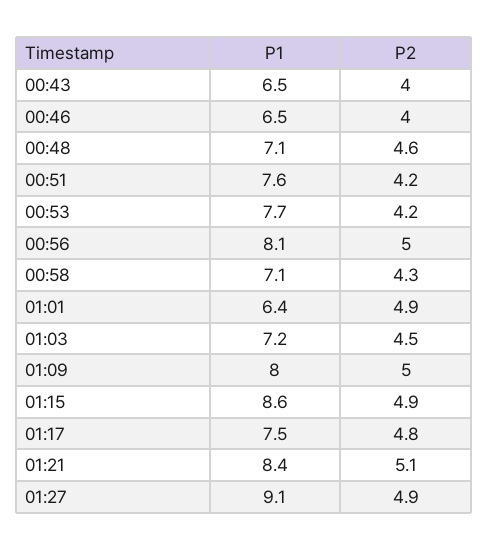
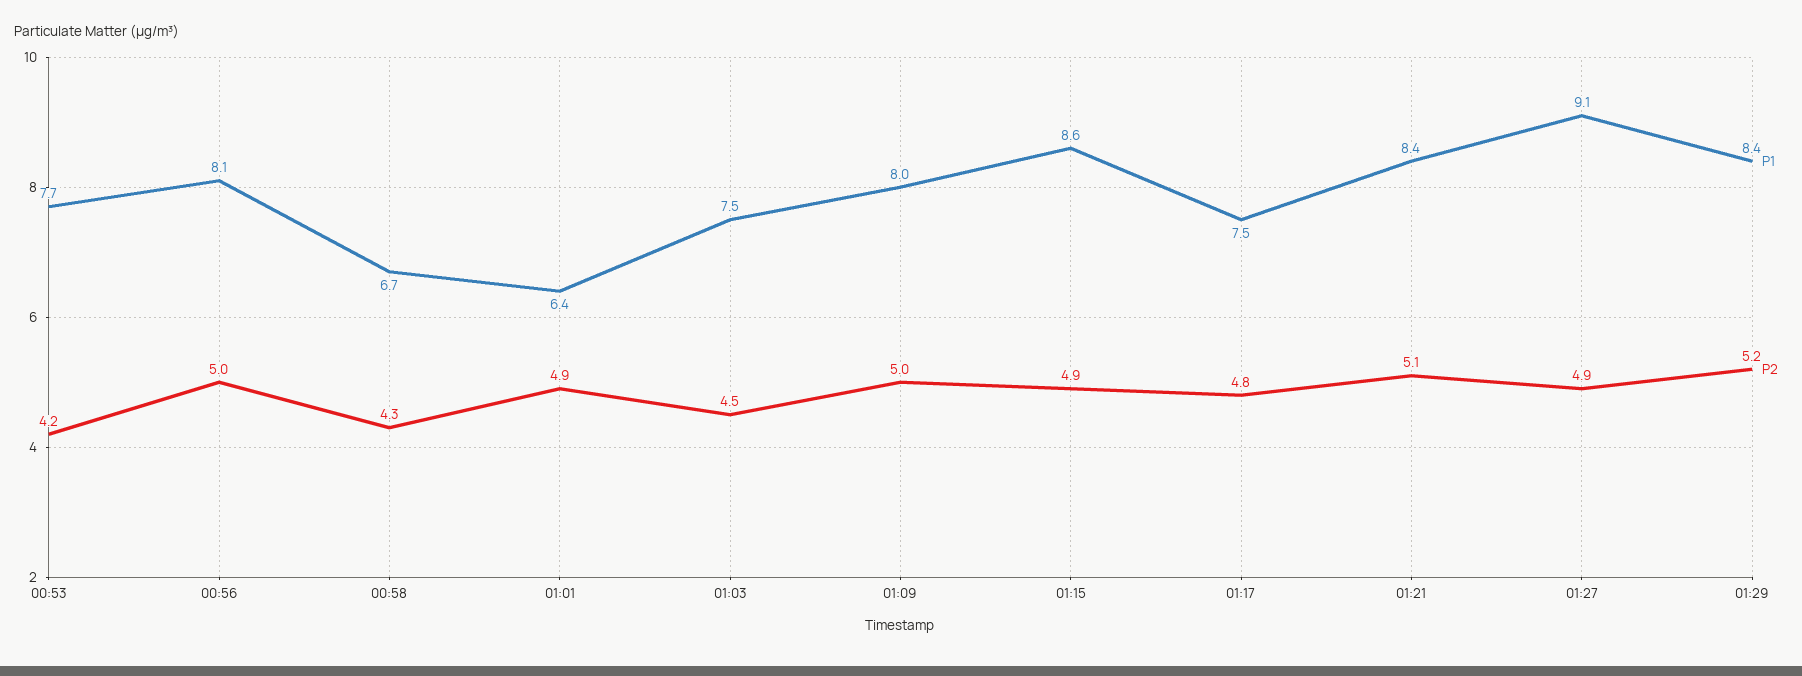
P1, 00:43: 6.5 -> none
P2, 00:43: 4 -> none
P1, 00:46: 6.5 -> none
P2, 00:46: 4 -> none
P1, 00:48: 7.1 -> none
P2, 00:48: 4.6 -> none
P1, 00:51: 7.6 -> none
P2, 00:51: 4.2 -> none
P1, 00:58: 7.1 -> 6.7
P1, 01:03: 7.2 -> 7.5
P1, 01:29: none -> 8.4
P2, 01:29: none -> 5.2

